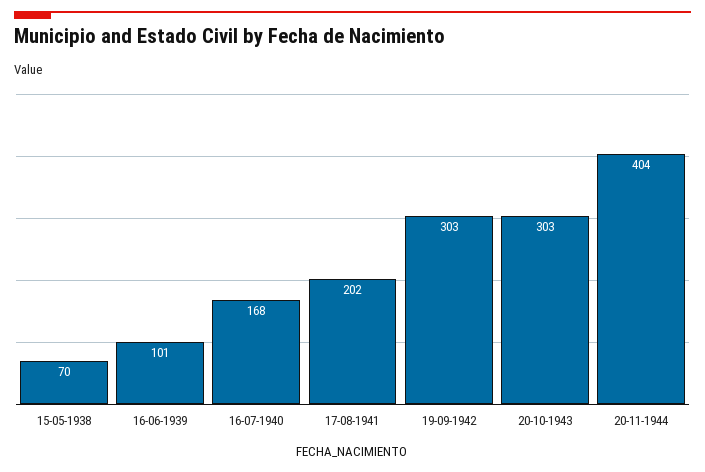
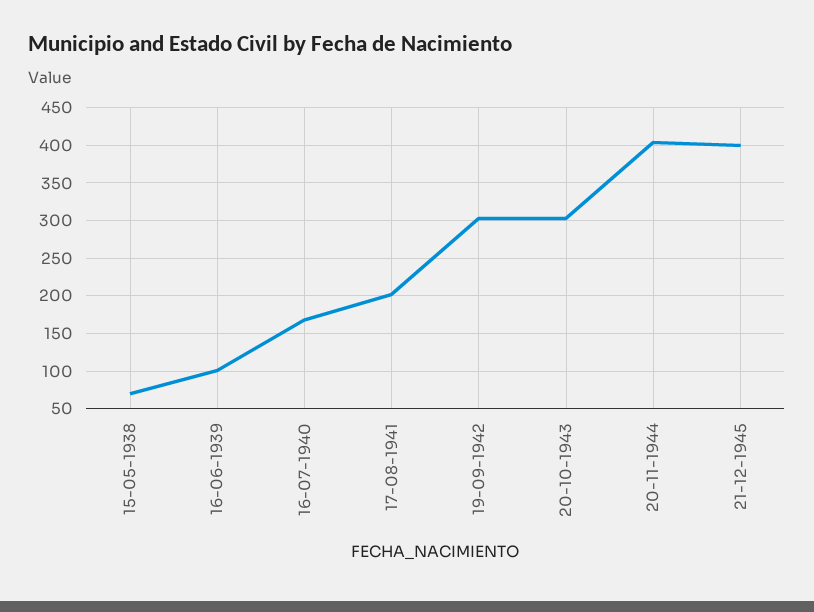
21-12-1945: none -> 400

